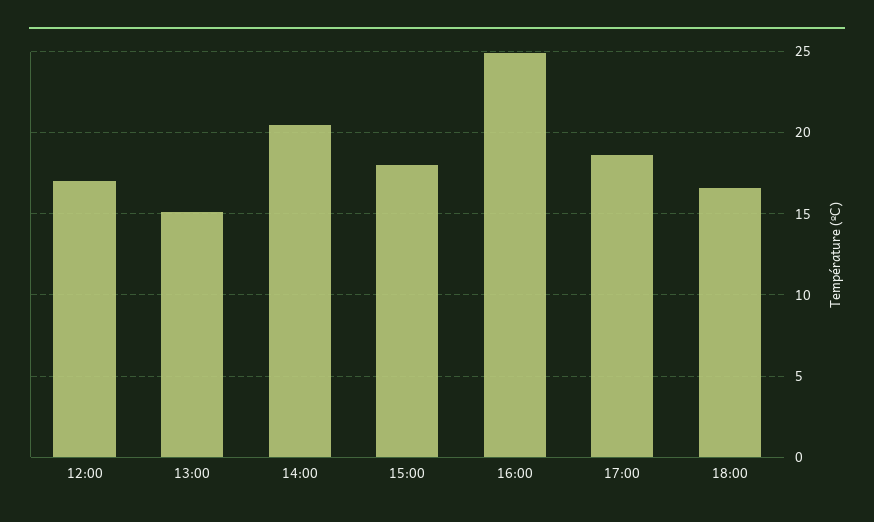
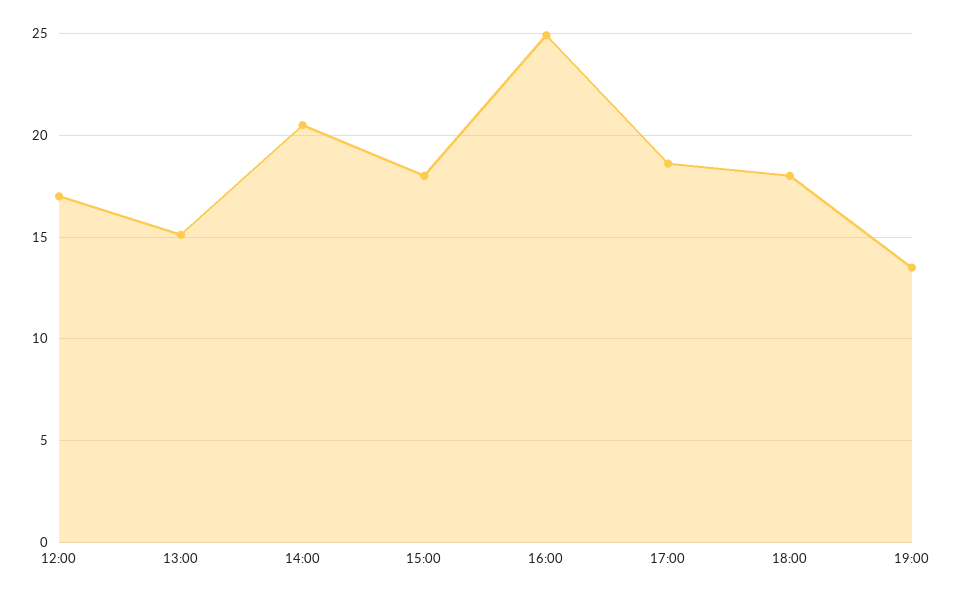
18:00: 16.5 -> 18
19:00: none -> 13.5

